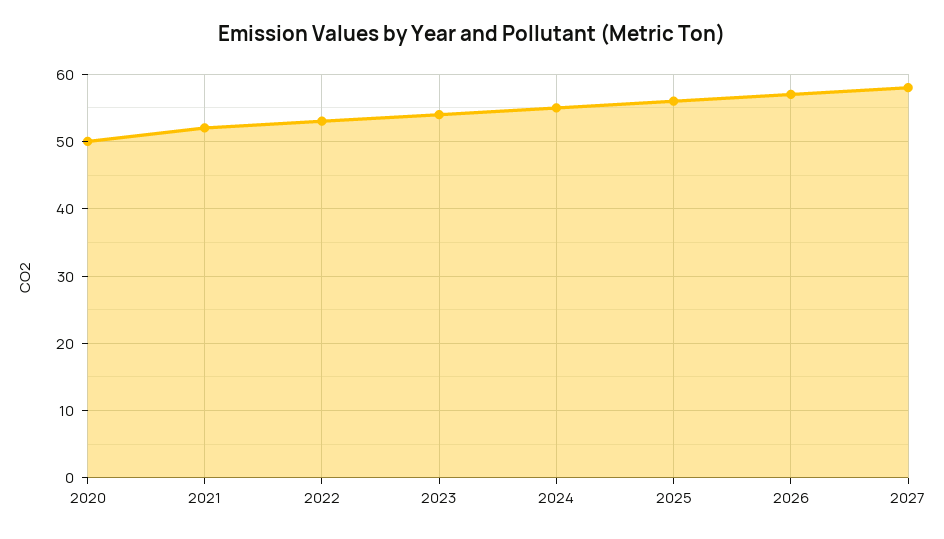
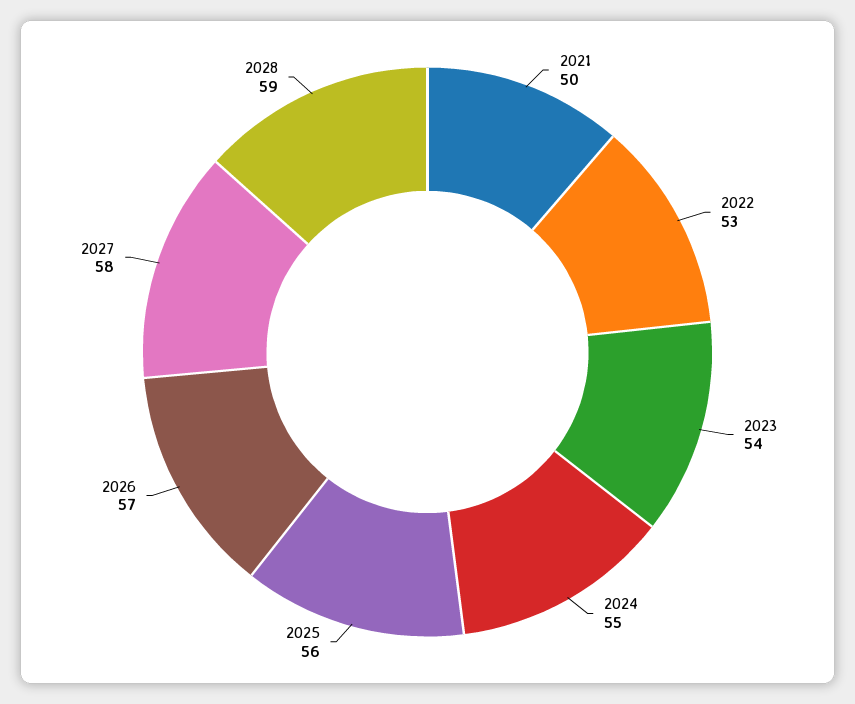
2020: 50 -> none
2021: 52 -> 50
2028: none -> 59

